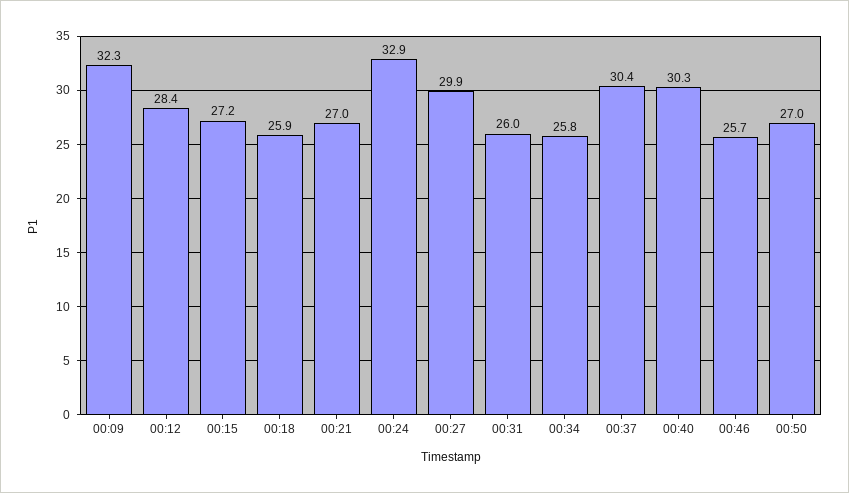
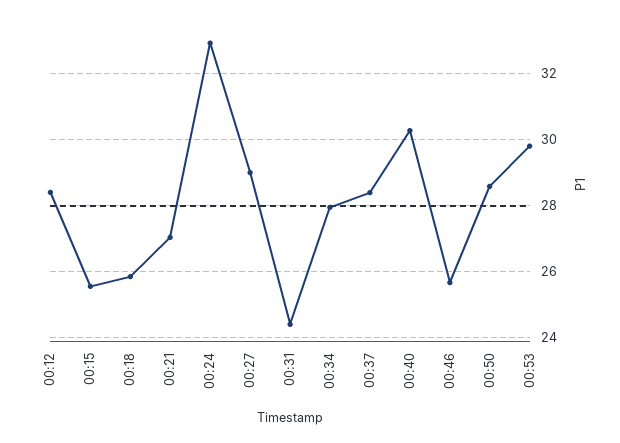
00:09: 32.3 -> none
00:15: 27.2 -> 25.6
00:27: 29.9 -> 29
00:31: 26 -> 24.4
00:34: 25.8 -> 28
00:37: 30.4 -> 28.4
00:50: 27 -> 28.6
00:53: none -> 29.8

